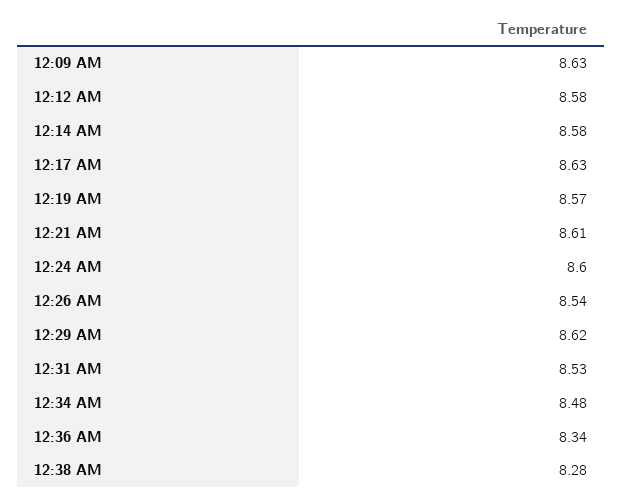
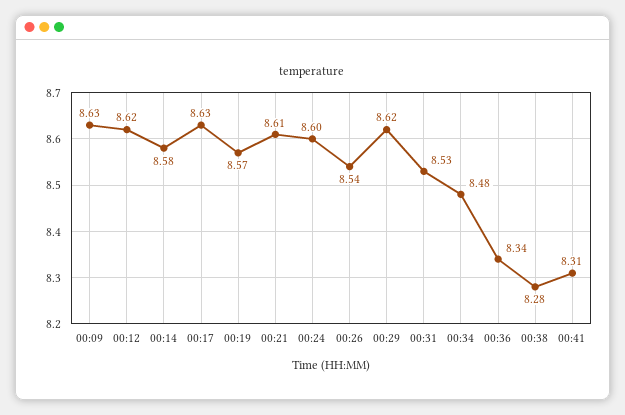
12:12 AM: 8.58 -> 8.62
00:41: none -> 8.31

